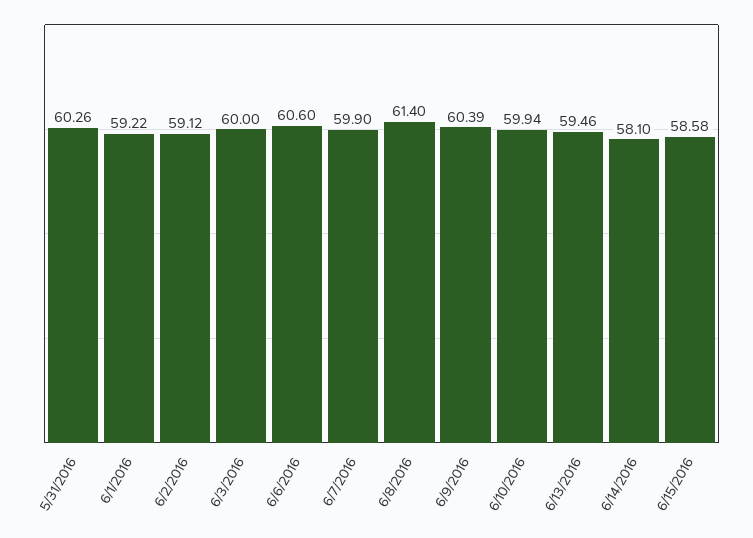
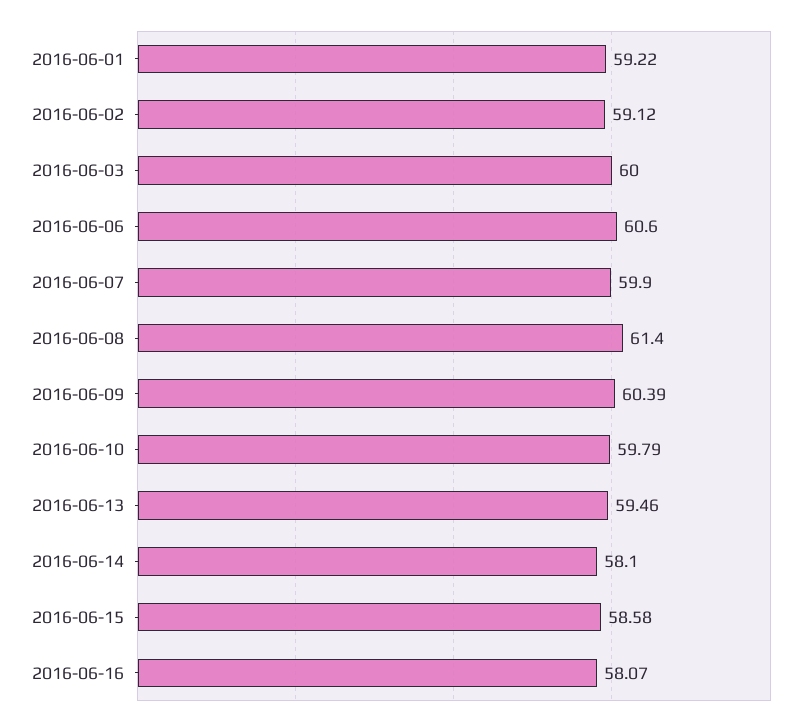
5/31/2016: 60.26 -> none
6/10/2016: 59.94 -> 59.79
2016-06-16: none -> 58.07

